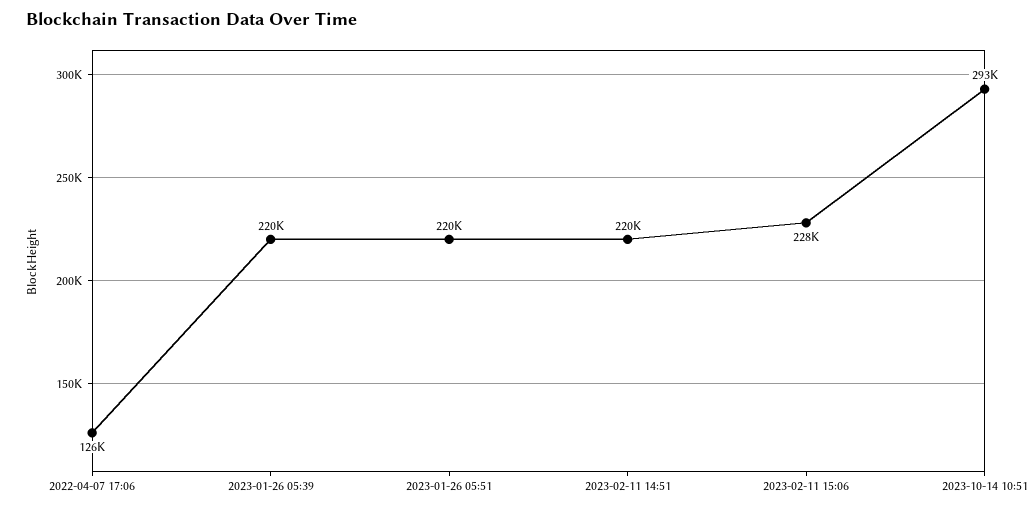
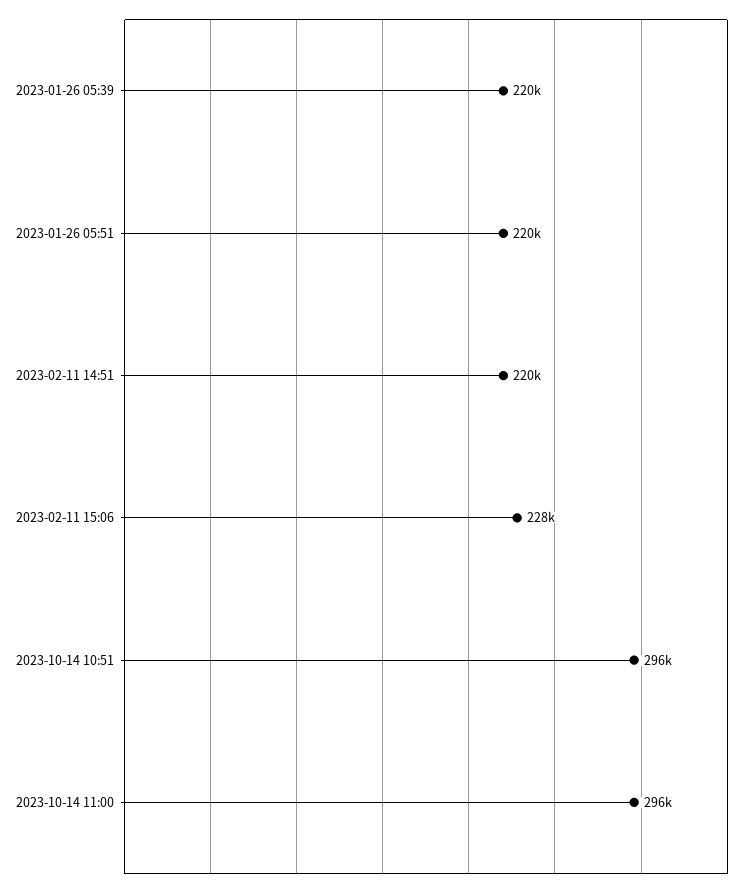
2022-04-07 17:06: 126000 -> none
2023-10-14 10:51: 293000 -> 296000
2023-10-14 11:00: none -> 296000

